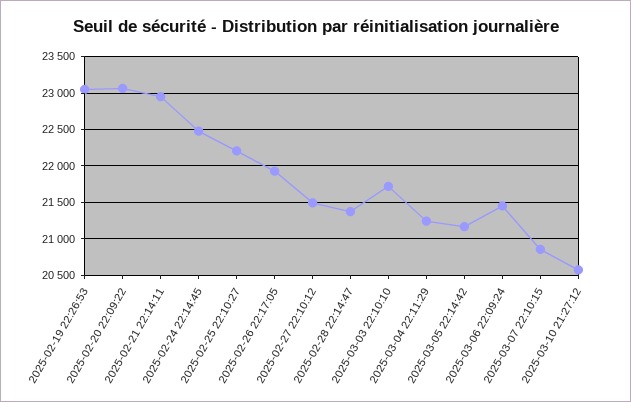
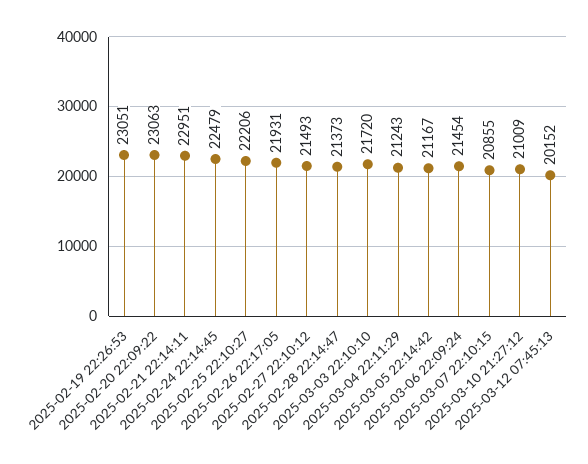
2025-03-10 21:27:12: 20600 -> 21009
2025-03-12 07:45:13: none -> 20152

